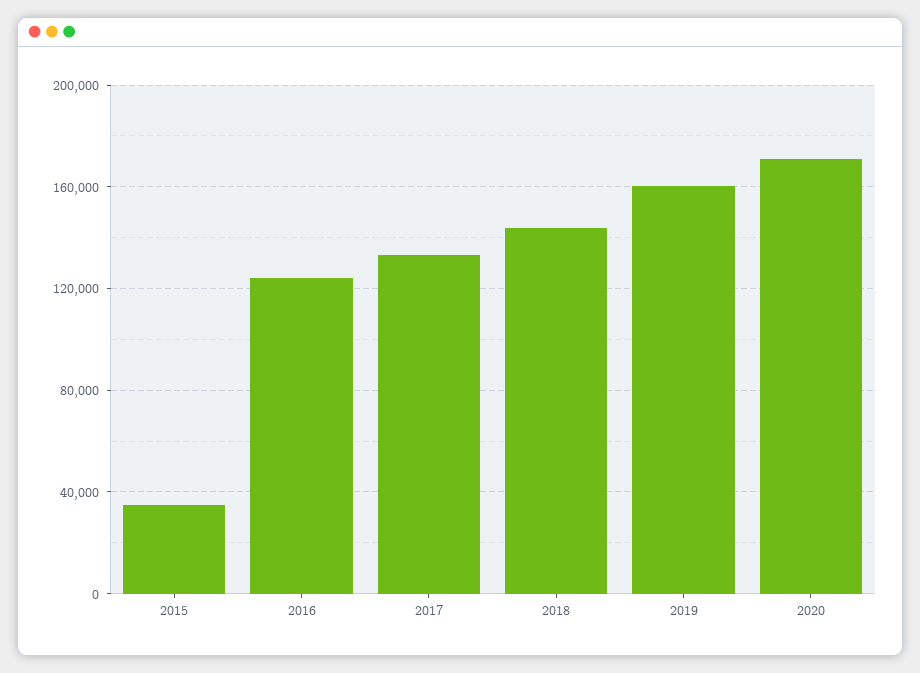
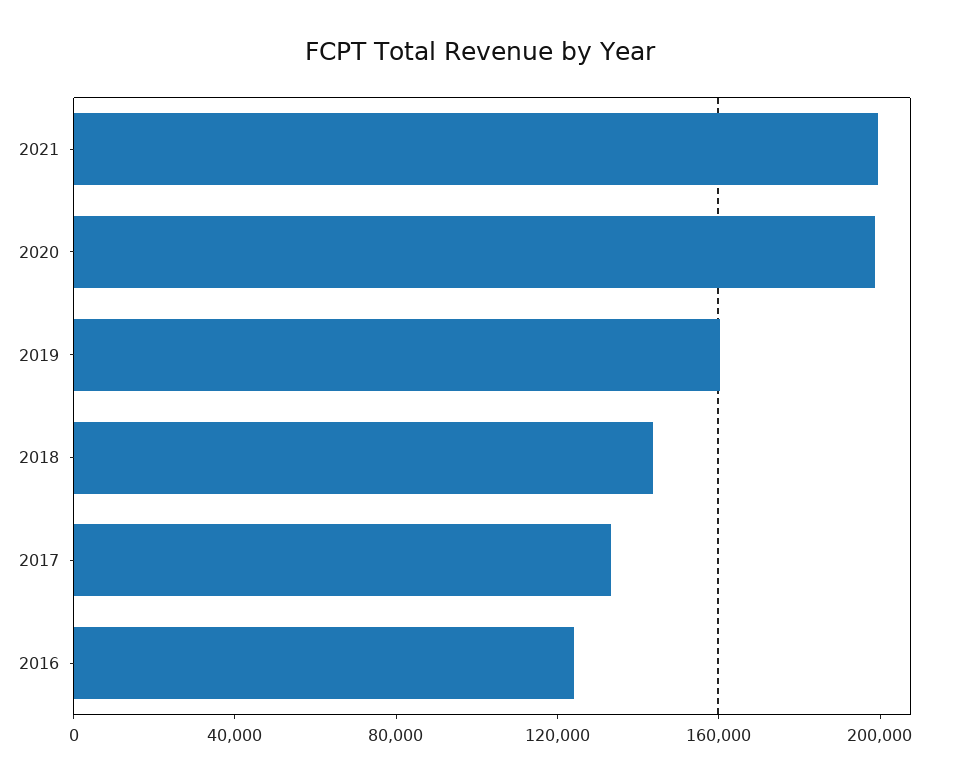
2015: 35000 -> none
2020: 170000 -> 200000
2021: none -> 200000

